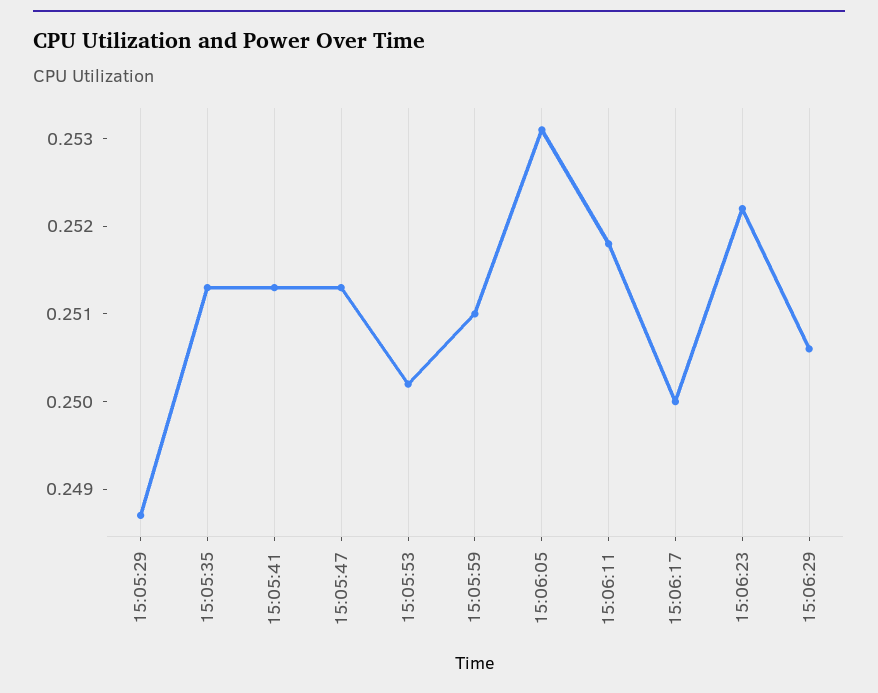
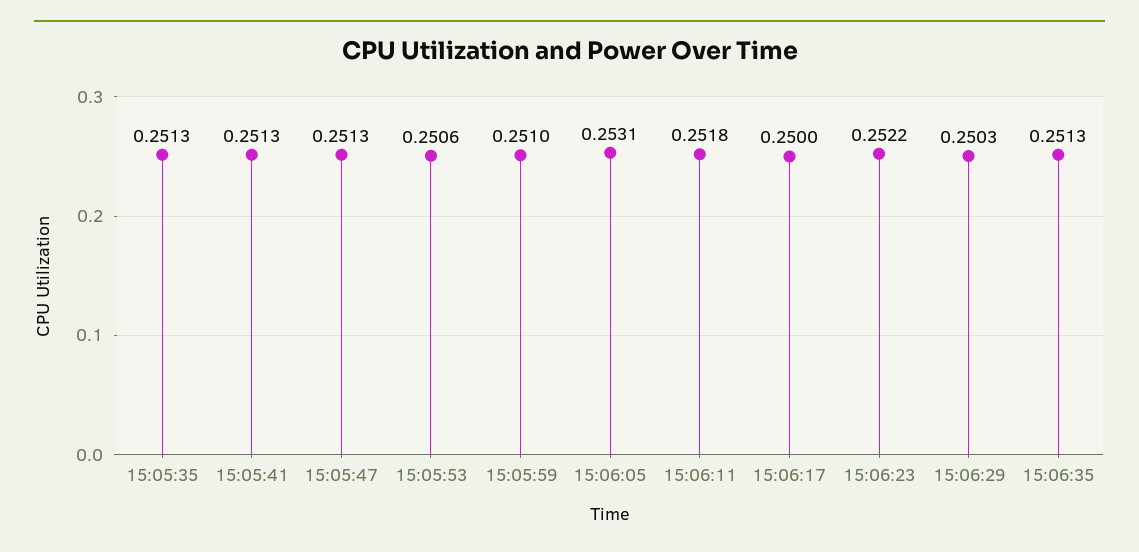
15:05:29: 0.2487 -> none
15:05:53: 0.2502 -> 0.2506
15:06:29: 0.2506 -> 0.2503
15:06:35: none -> 0.2513

